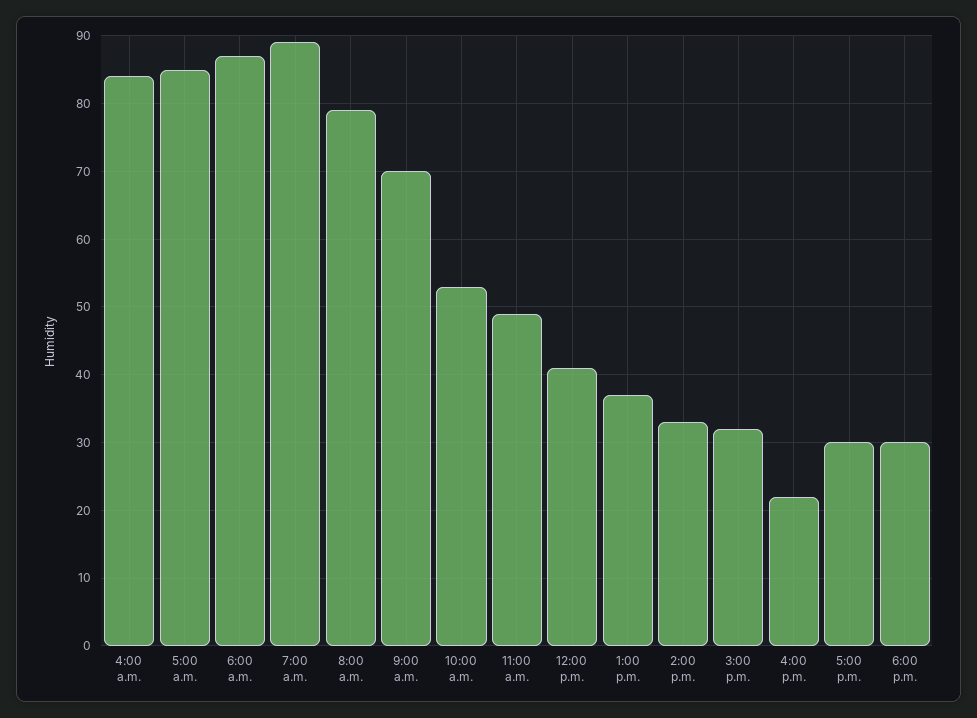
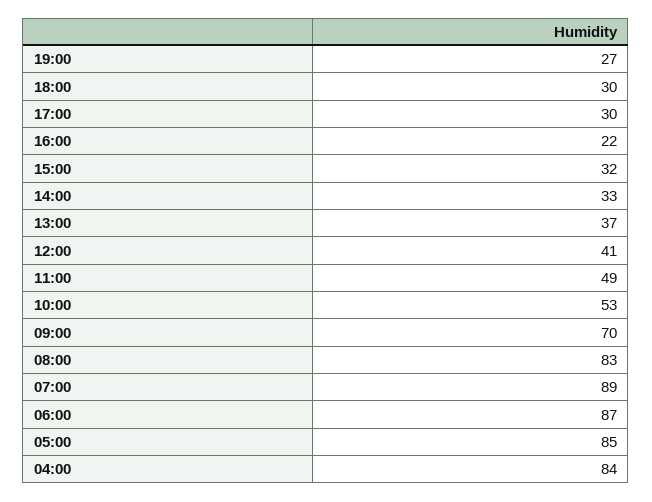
8:00 a.m.: 79 -> 83
19:00: none -> 27

